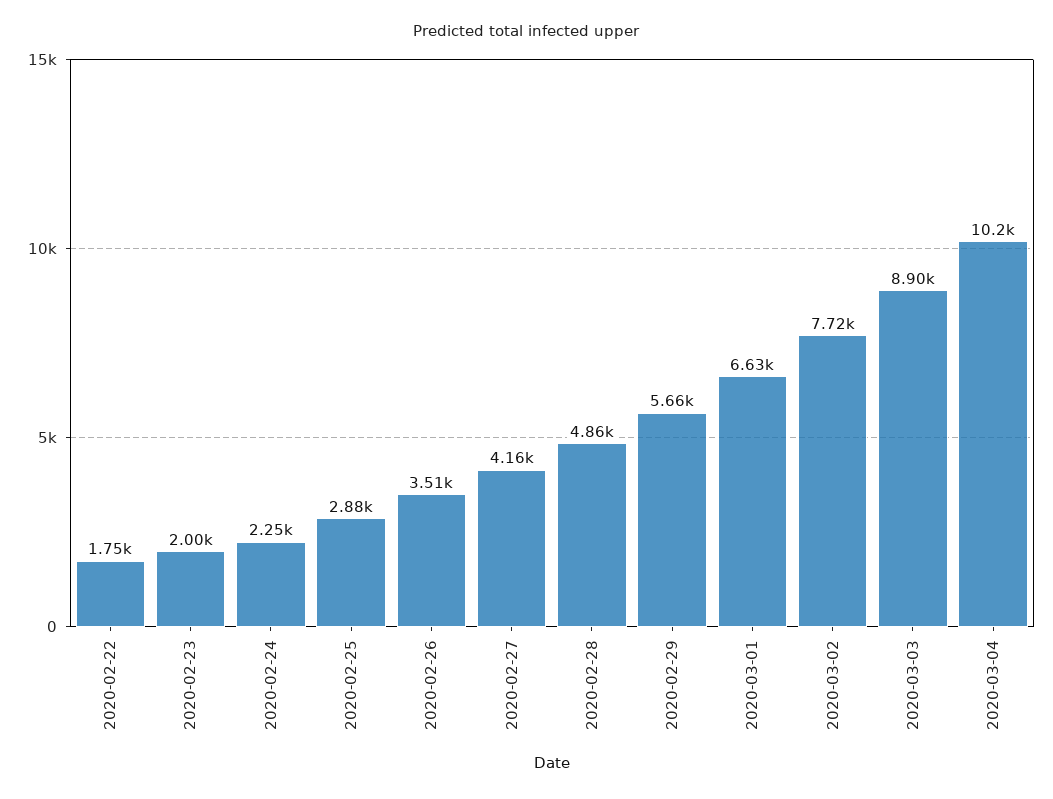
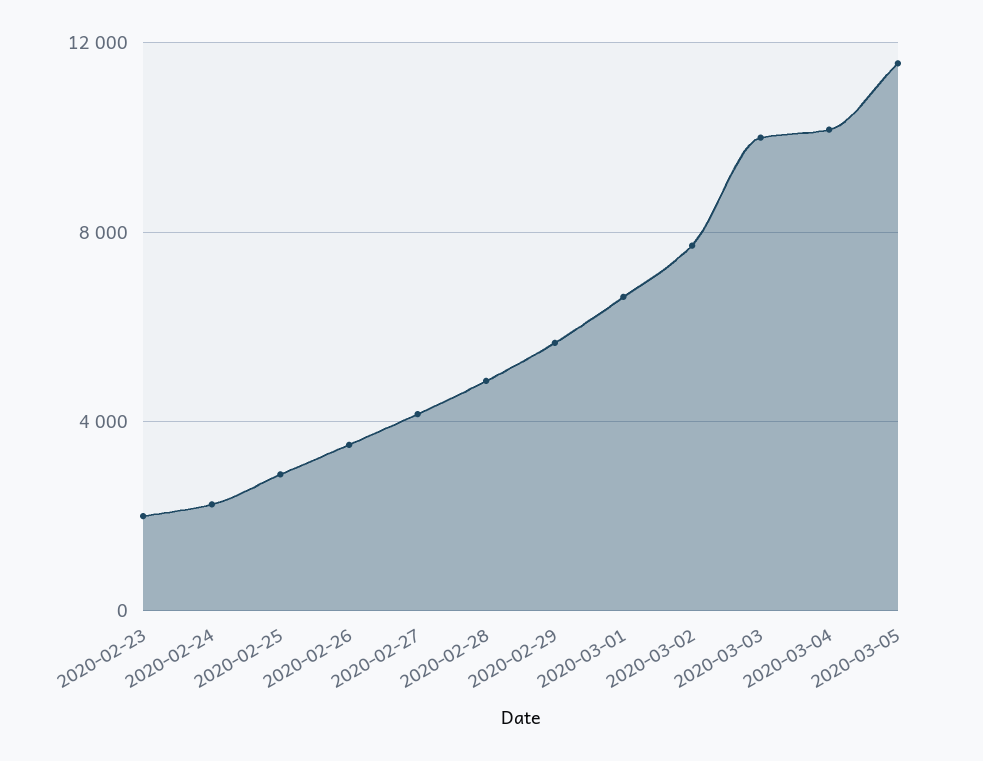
2020-02-22: 1750 -> none
2020-03-03: 8900 -> 10000
2020-03-05: none -> 11500

